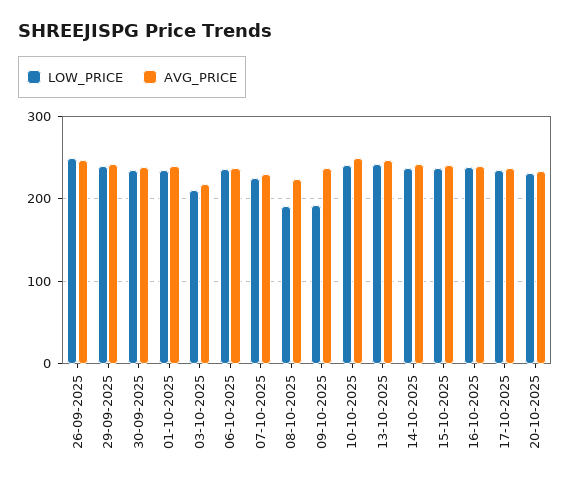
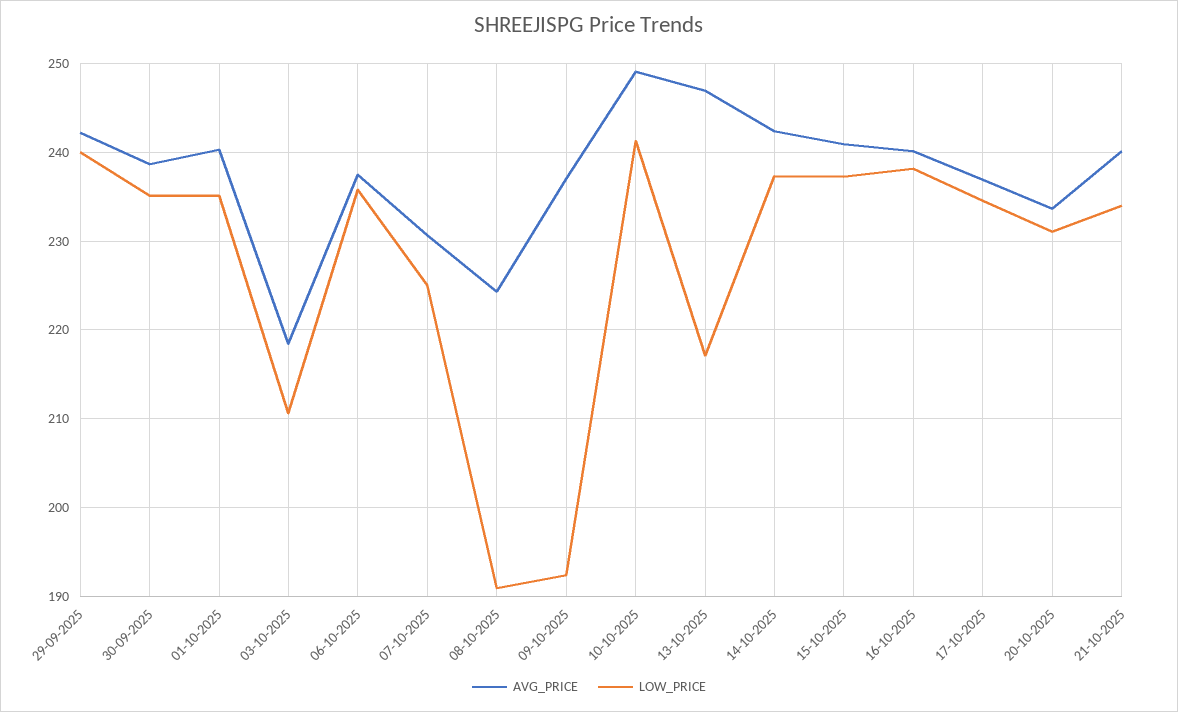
LOW_PRICE, 26-09-2025: 250 -> none
AVG_PRICE, 26-09-2025: 250 -> none
LOW_PRICE, 13-10-2025: 240 -> 217
AVG_PRICE, 21-10-2025: none -> 240
LOW_PRICE, 21-10-2025: none -> 234

